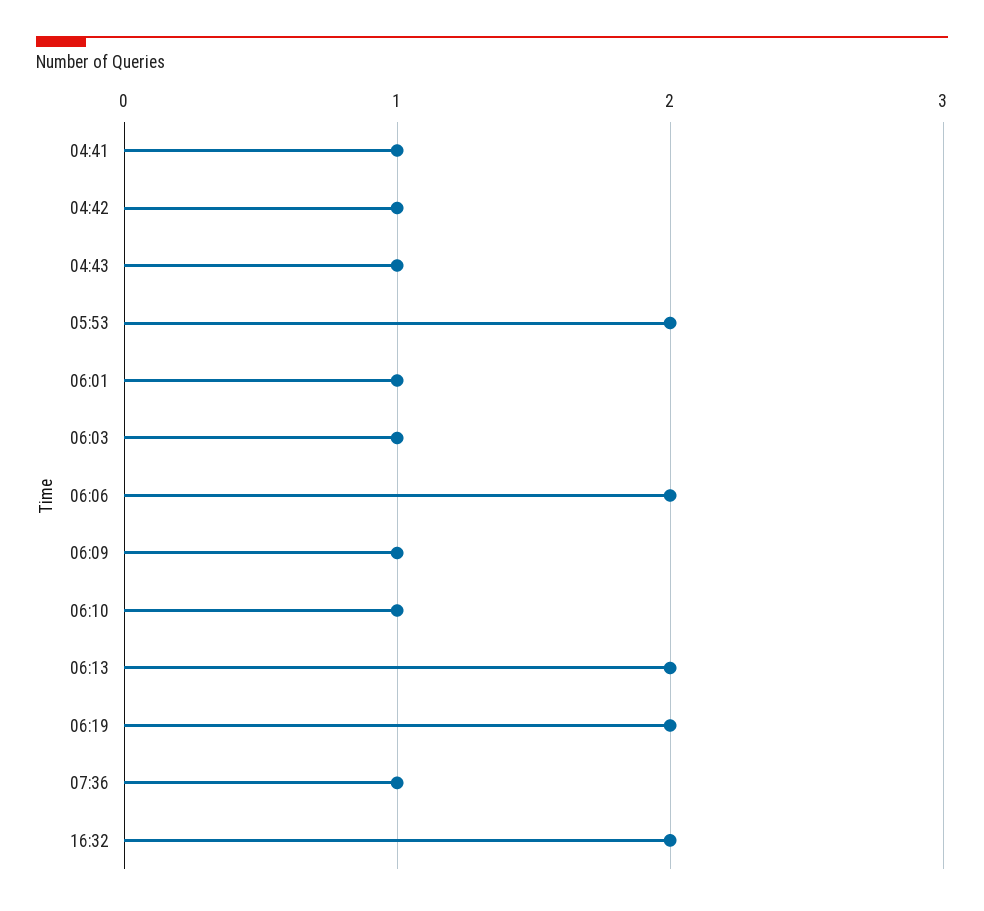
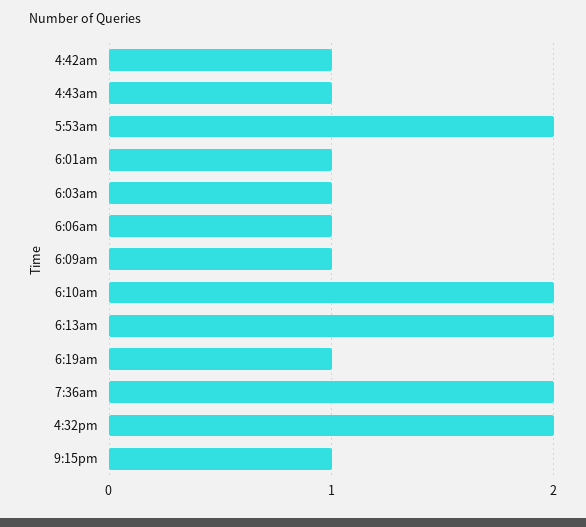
04:41: 1 -> none
06:06: 2 -> 1
06:10: 1 -> 2
06:19: 2 -> 1
07:36: 1 -> 2
9:15pm: none -> 1

